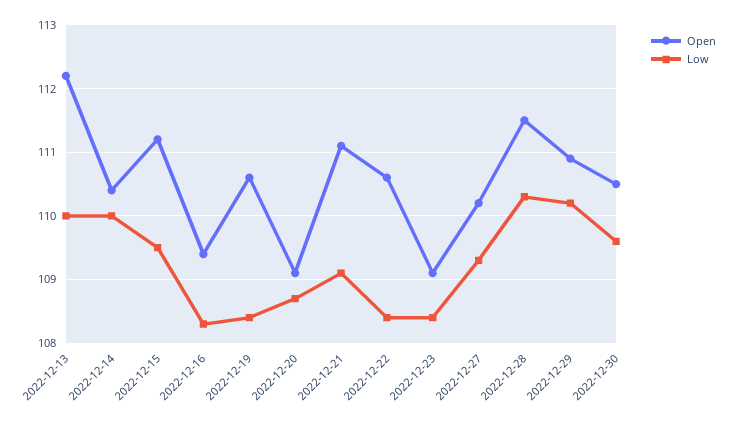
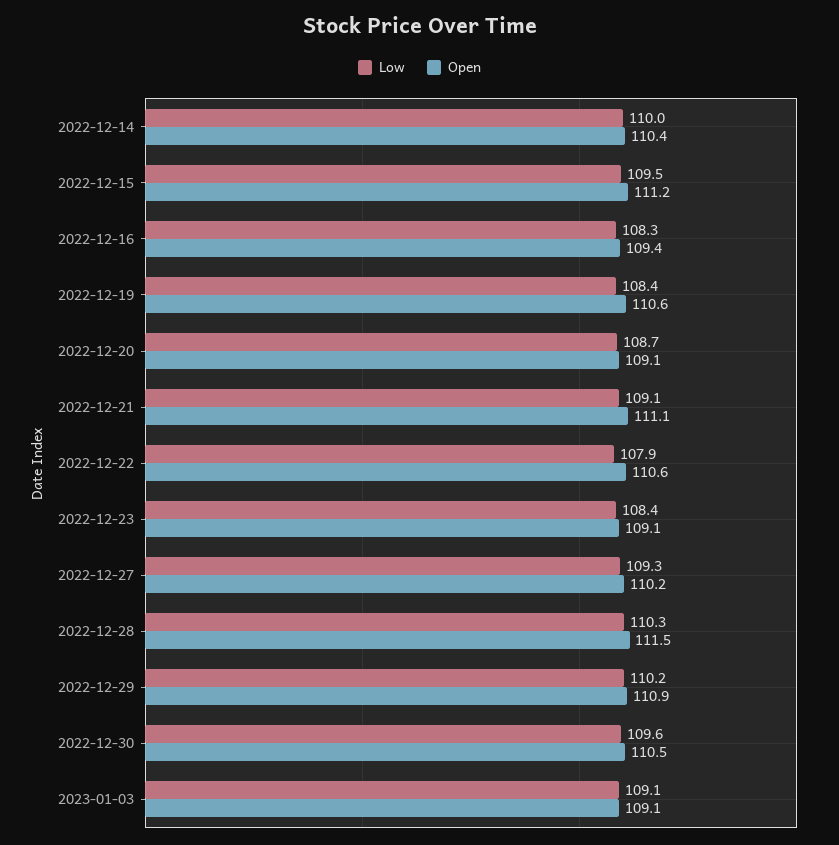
Open, 2022-12-13: 112.2 -> none
Low, 2022-12-13: 110 -> none
Low, 2022-12-22: 108.4 -> 107.9
Low, 2023-01-03: none -> 109.1
Open, 2023-01-03: none -> 109.1

